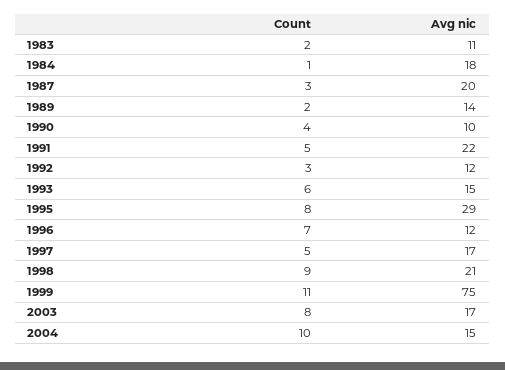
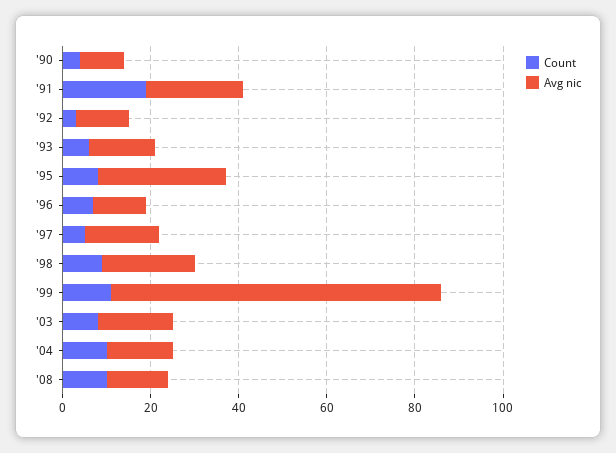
Count, 1983: 2 -> none
Avg nic, 1983: 11 -> none
Count, 1984: 1 -> none
Avg nic, 1984: 18 -> none
Count, 1987: 3 -> none
Avg nic, 1987: 20 -> none
Count, 1989: 2 -> none
Avg nic, 1989: 14 -> none
Count, 1991: 5 -> 20
Count, '08: none -> 10
Avg nic, '08: none -> 15

